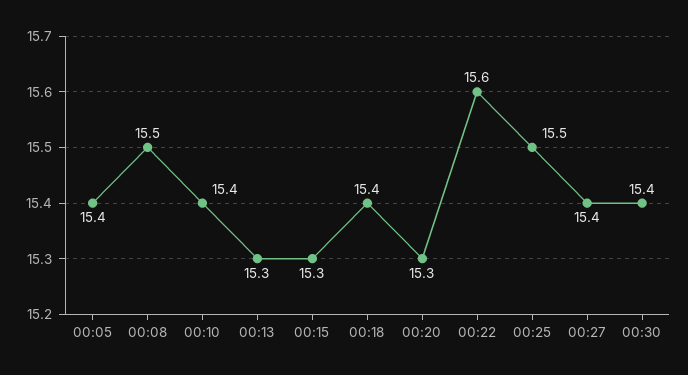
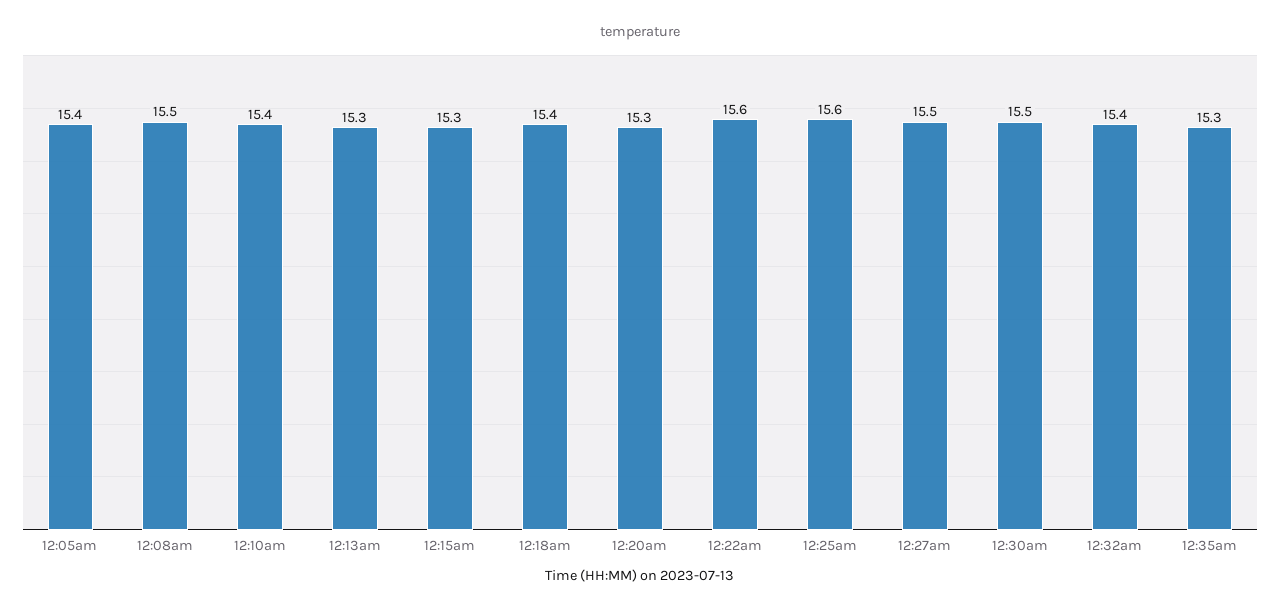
00:25: 15.5 -> 15.6
00:27: 15.4 -> 15.5
00:30: 15.4 -> 15.5
12:32am: none -> 15.4
12:35am: none -> 15.3

